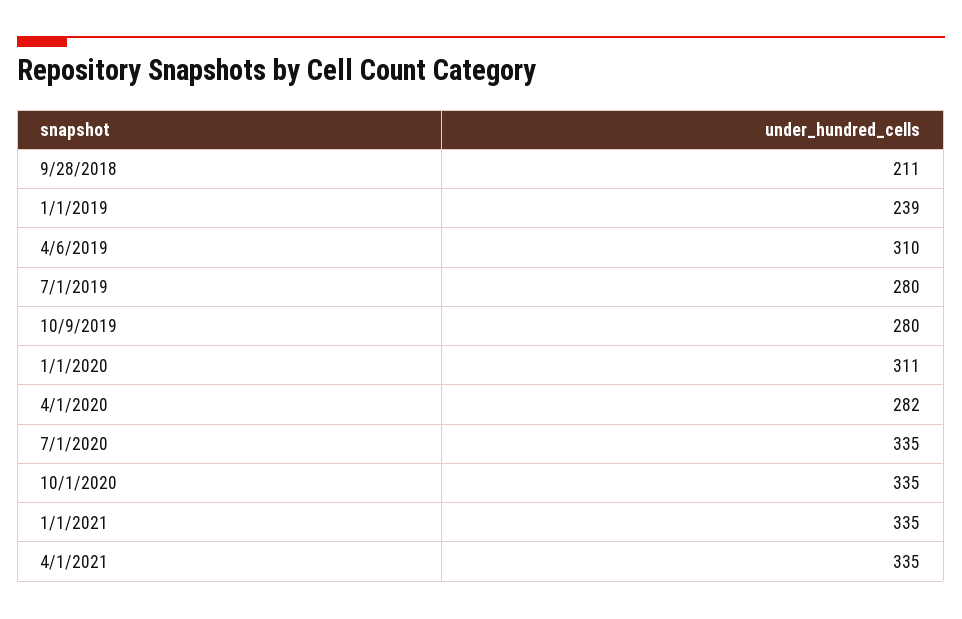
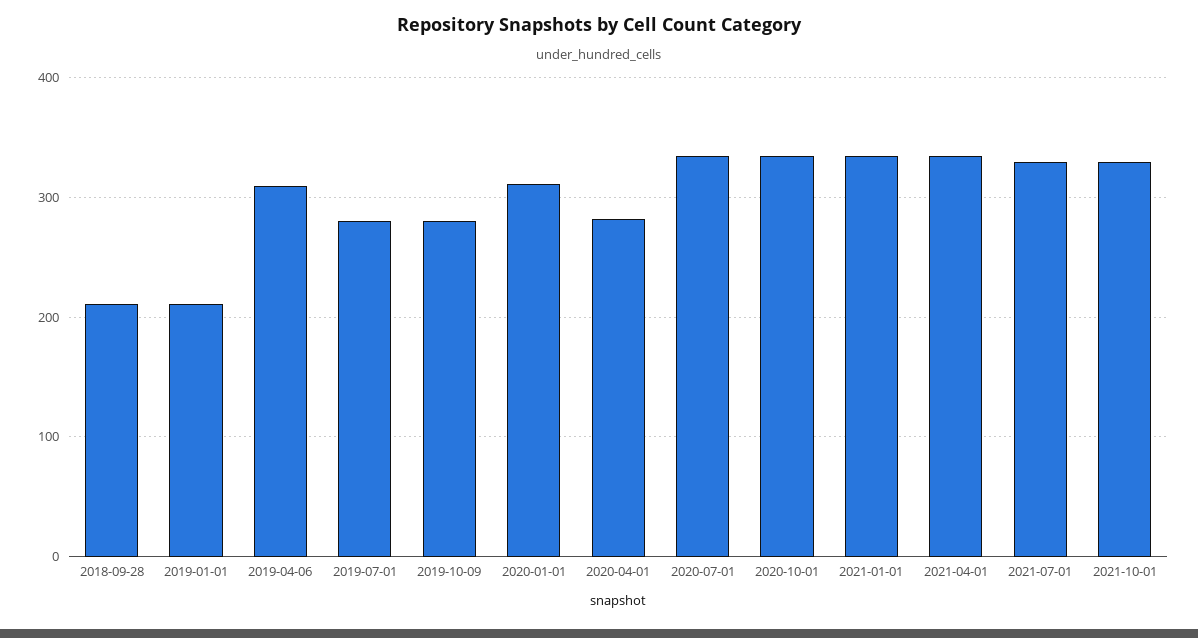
1/1/2019: 239 -> 210
2021-07-01: none -> 330
2021-10-01: none -> 330

